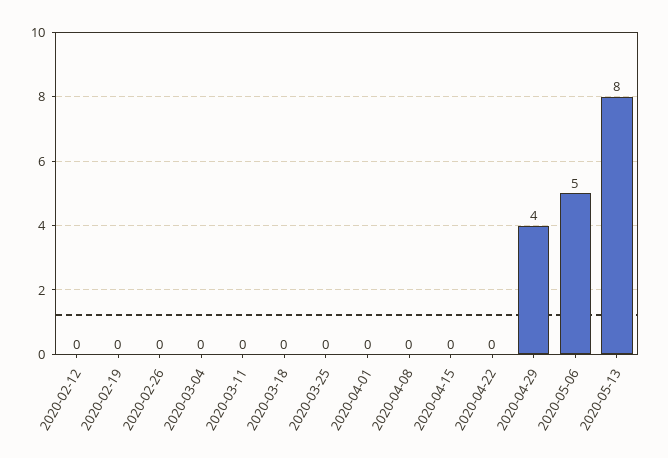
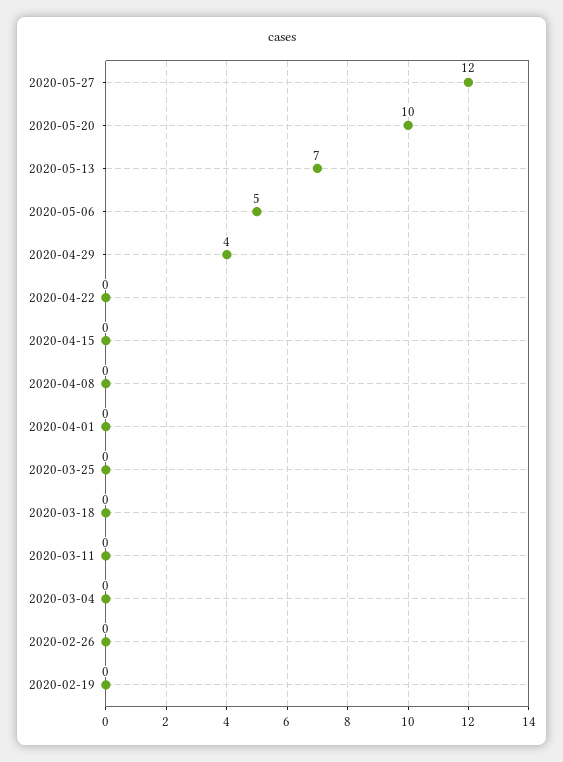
2020-02-12: 0 -> none
2020-05-13: 8 -> 7
2020-05-27: none -> 12
2020-05-20: none -> 10

